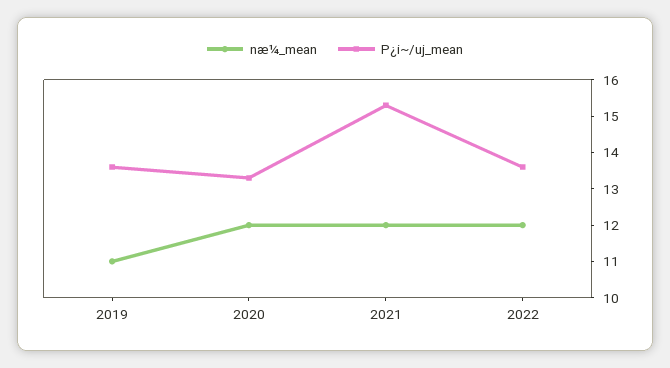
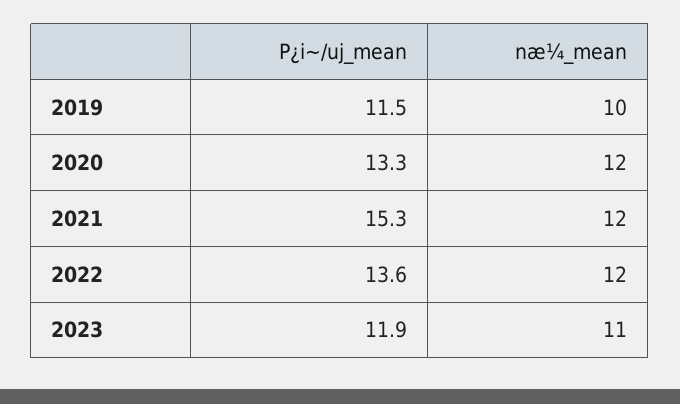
næ¼_mean, 2019: 11 -> 10
P¿i~/uj_mean, 2019: 13.5 -> 11.5
P¿i~/uj_mean, 2023: none -> 11.9
næ¼_mean, 2023: none -> 11

